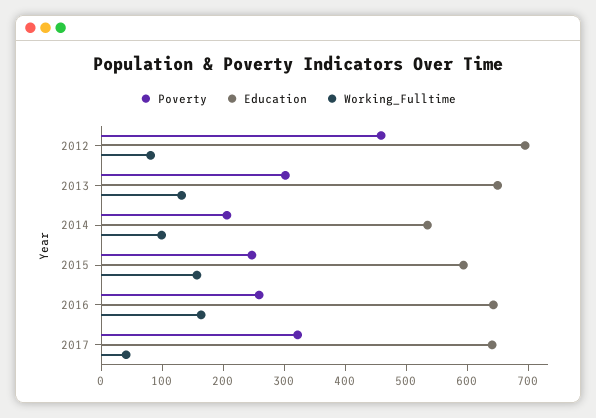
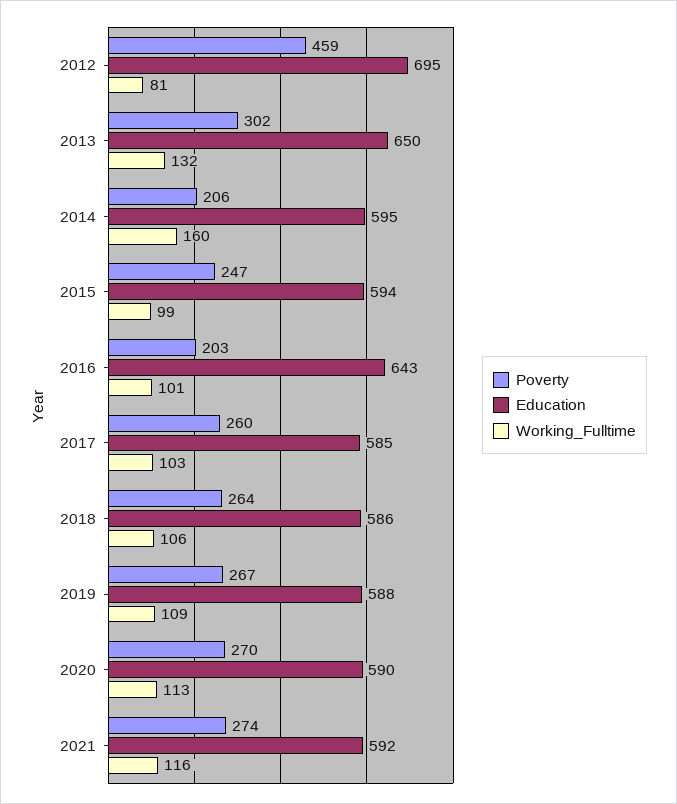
Education, 2014: 540 -> 595
Working_Fulltime, 2014: 100 -> 160
Working_Fulltime, 2015: 160 -> 99
Poverty, 2016: 260 -> 203
Working_Fulltime, 2016: 160 -> 101
Poverty, 2017: 320 -> 260
Education, 2017: 640 -> 585
Working_Fulltime, 2017: 40 -> 103
Poverty, 2018: none -> 264
Education, 2018: none -> 586
Working_Fulltime, 2018: none -> 106
Poverty, 2019: none -> 267
Education, 2019: none -> 588
Working_Fulltime, 2019: none -> 109
Poverty, 2020: none -> 270
Education, 2020: none -> 590
Working_Fulltime, 2020: none -> 113
Poverty, 2021: none -> 274
Education, 2021: none -> 592
Working_Fulltime, 2021: none -> 116

